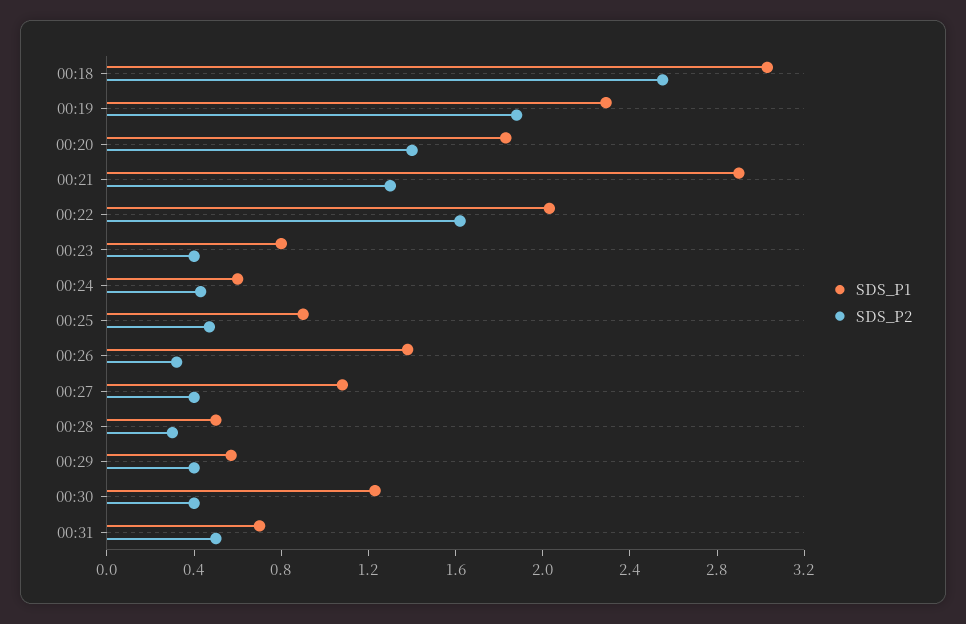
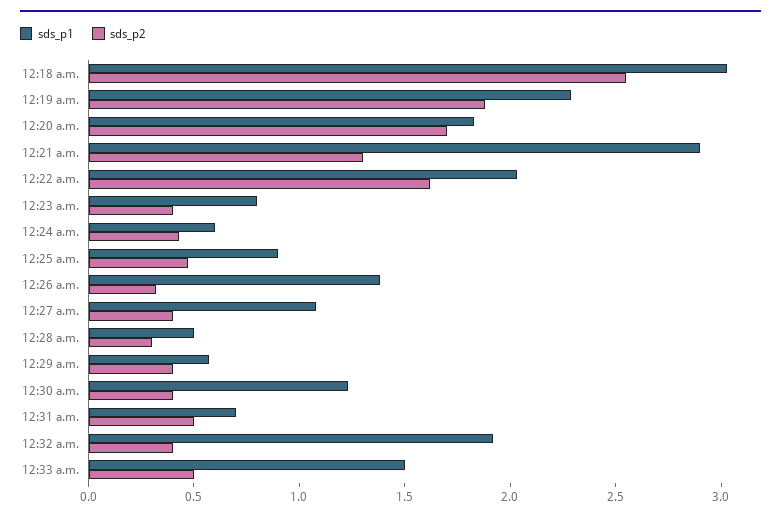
SDS_P2, 00:20: 1.4 -> 1.7
SDS_P1, 12:32 a.m.: none -> 1.9
SDS_P2, 12:32 a.m.: none -> 0.4
SDS_P1, 12:33 a.m.: none -> 1.5
SDS_P2, 12:33 a.m.: none -> 0.5

